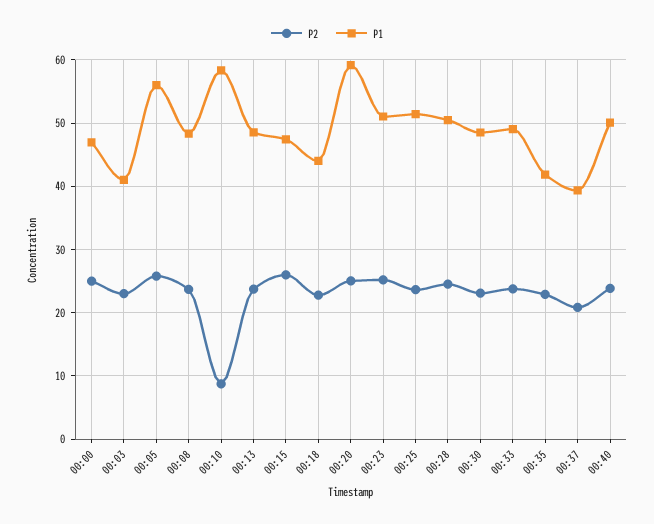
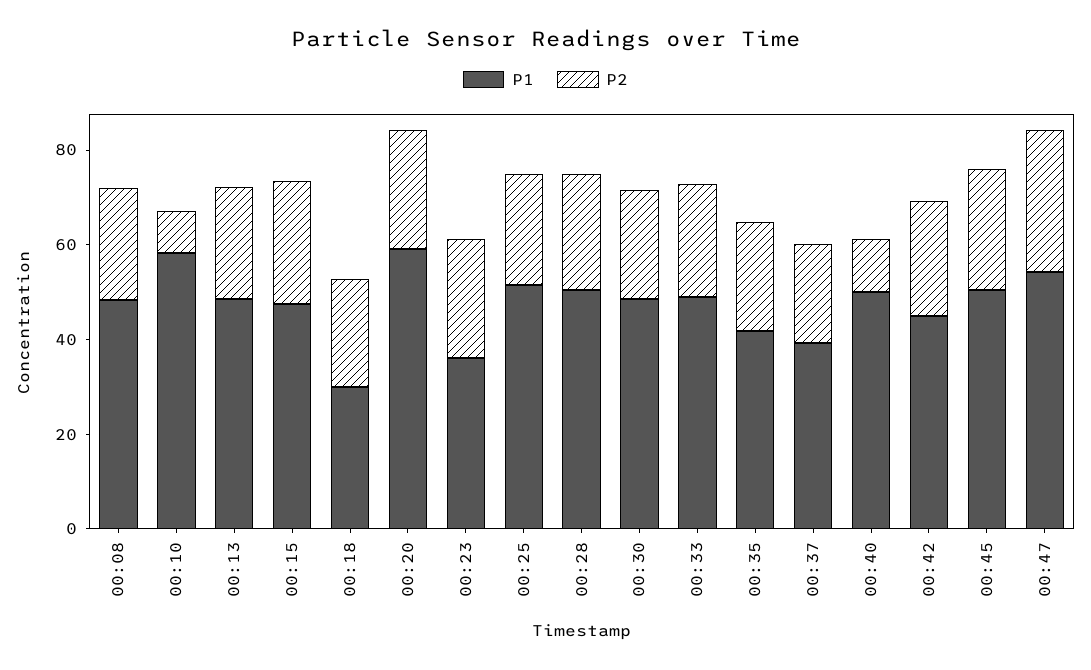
P2, 00:00: 25 -> none
P1, 00:00: 47 -> none
P2, 00:03: 23 -> none
P1, 00:03: 41 -> none
P2, 00:05: 26 -> none
P1, 00:05: 56 -> none
P1, 00:18: 44 -> 30
P1, 00:23: 51 -> 35
P2, 00:40: 24 -> 10
P1, 00:42: none -> 45
P2, 00:42: none -> 25
P1, 00:45: none -> 50
P2, 00:45: none -> 25
P1, 00:47: none -> 55
P2, 00:47: none -> 30

